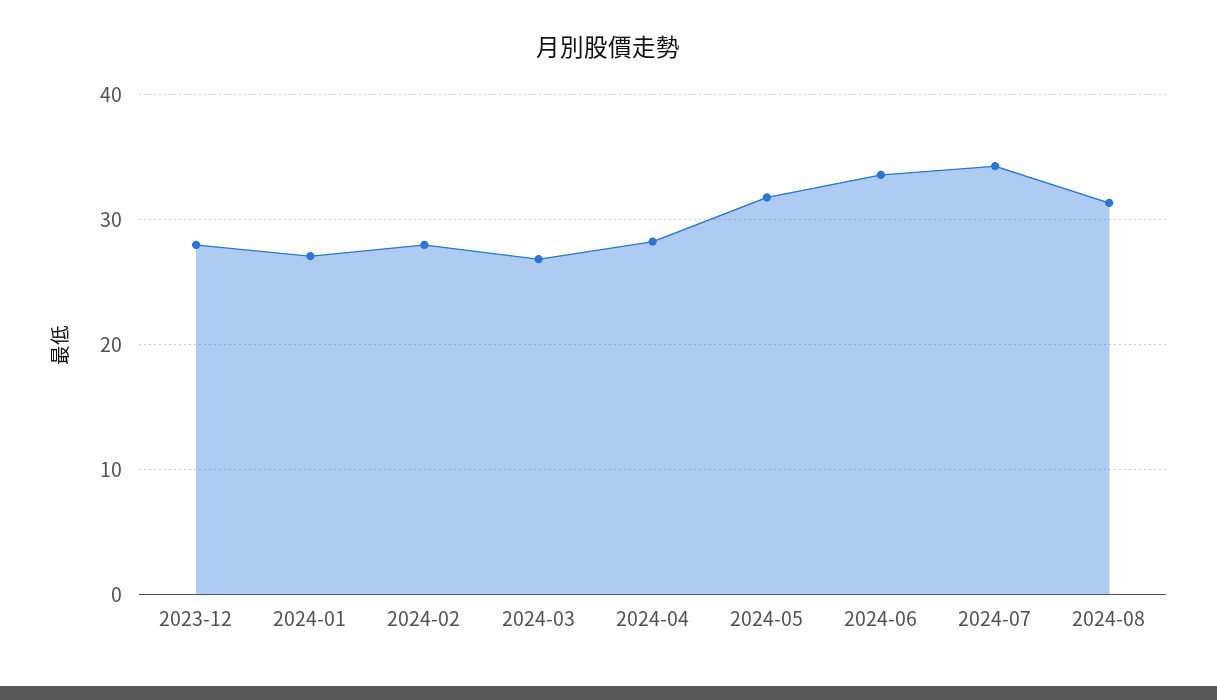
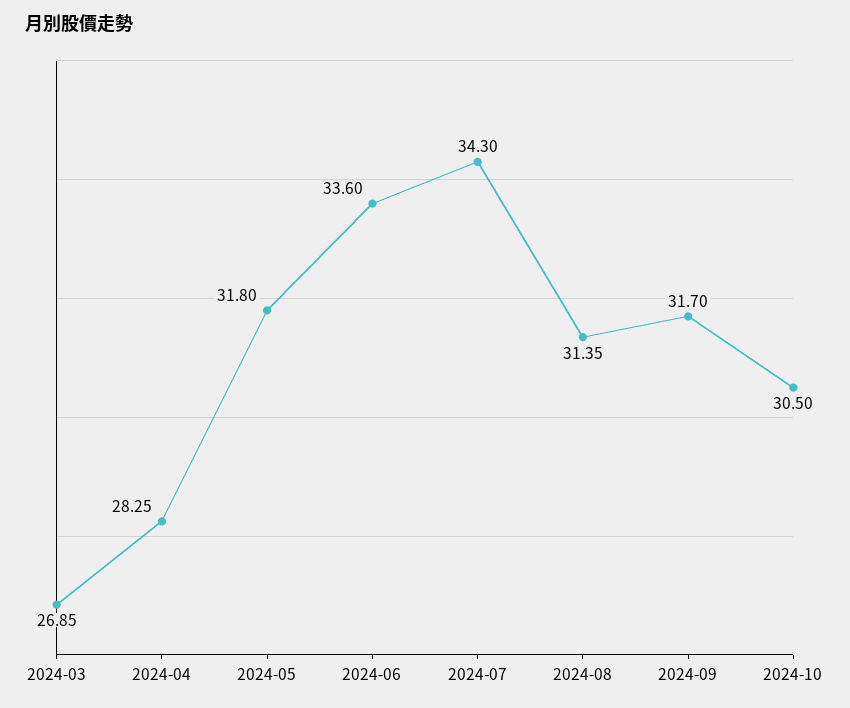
2023-12: 28 -> none
2024-01: 27 -> none
2024-02: 28 -> none
2024-09: none -> 31.7
2024-10: none -> 30.5

